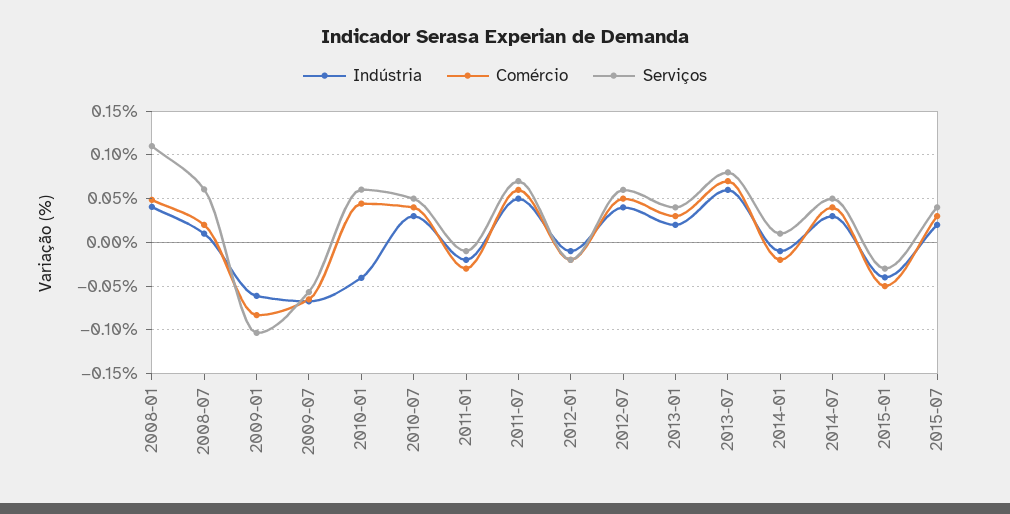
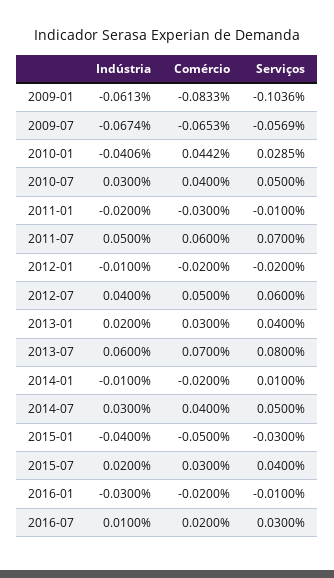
Indústria, 2008-01: 0.04 -> none
Comércio, 2008-01: 0.05 -> none
Serviços, 2008-01: 0.11 -> none
Indústria, 2008-07: 0.01 -> none
Comércio, 2008-07: 0.02 -> none
Serviços, 2008-07: 0.06 -> none
Serviços, 2010-01: 0.06 -> 0.0285
Indústria, 2016-01: none -> -0.03
Comércio, 2016-01: none -> -0.02
Serviços, 2016-01: none -> -0.01
Indústria, 2016-07: none -> 0.01
Comércio, 2016-07: none -> 0.02
Serviços, 2016-07: none -> 0.03

